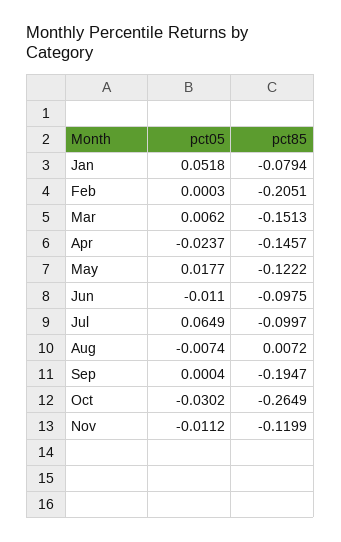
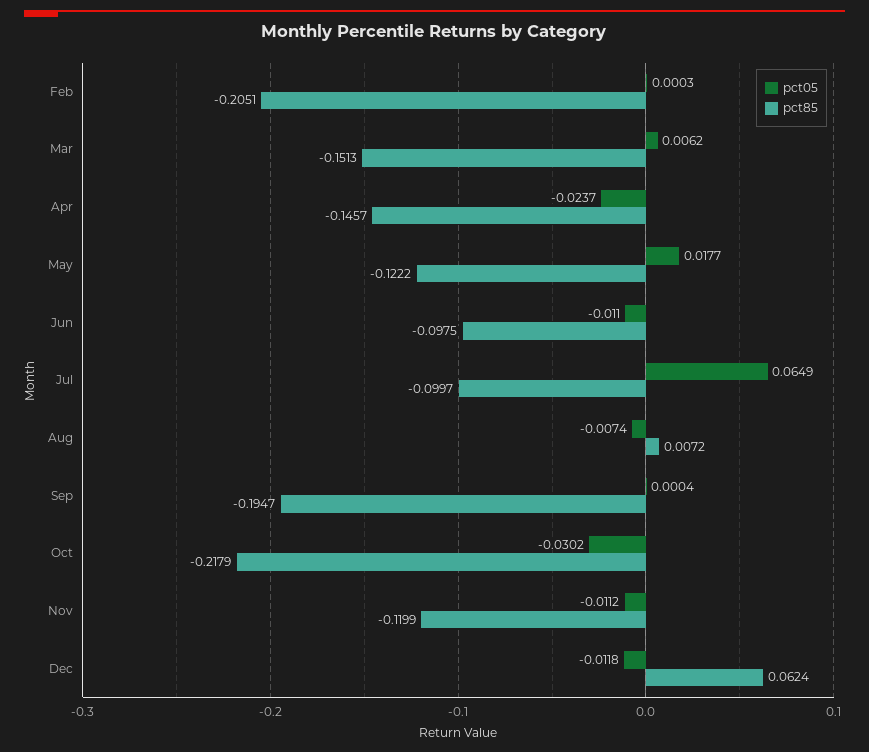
pct05, Jan: 0.0518 -> none
pct85, Jan: -0.0794 -> none
pct85, Oct: -0.2649 -> -0.2179
pct05, Dec: none -> -0.0118
pct85, Dec: none -> 0.0624

